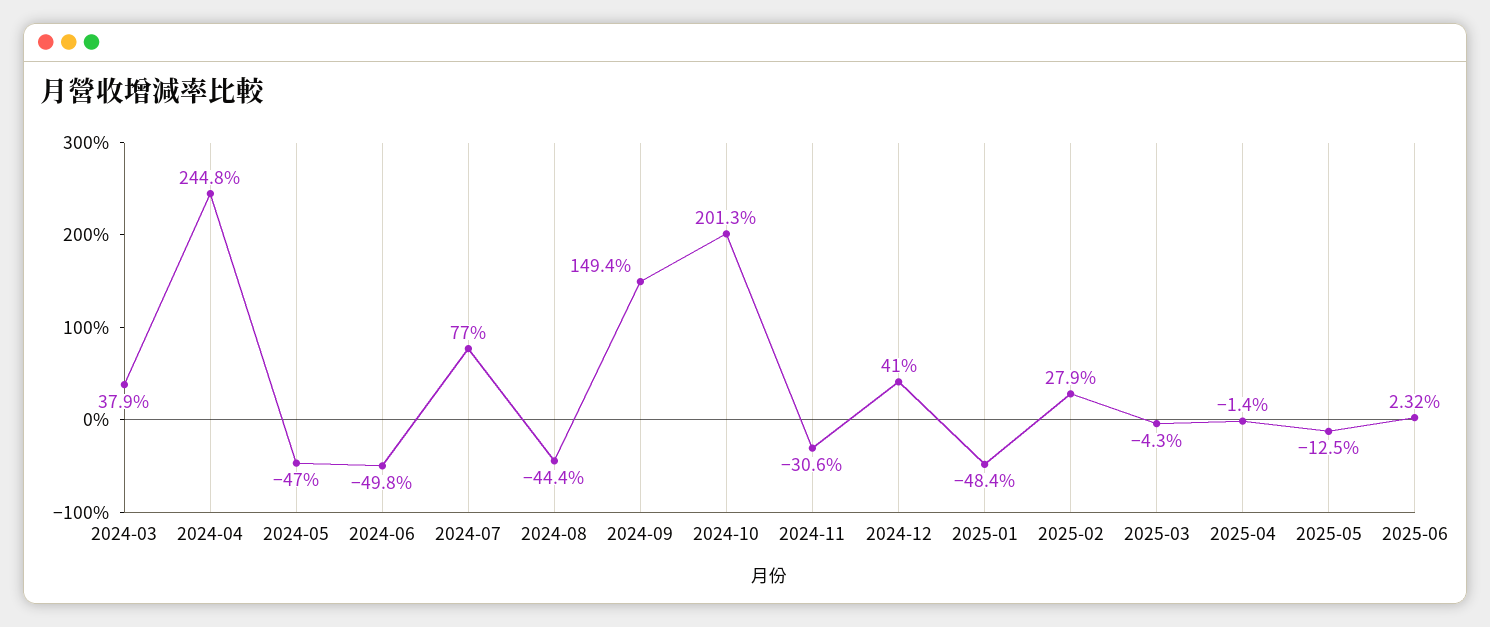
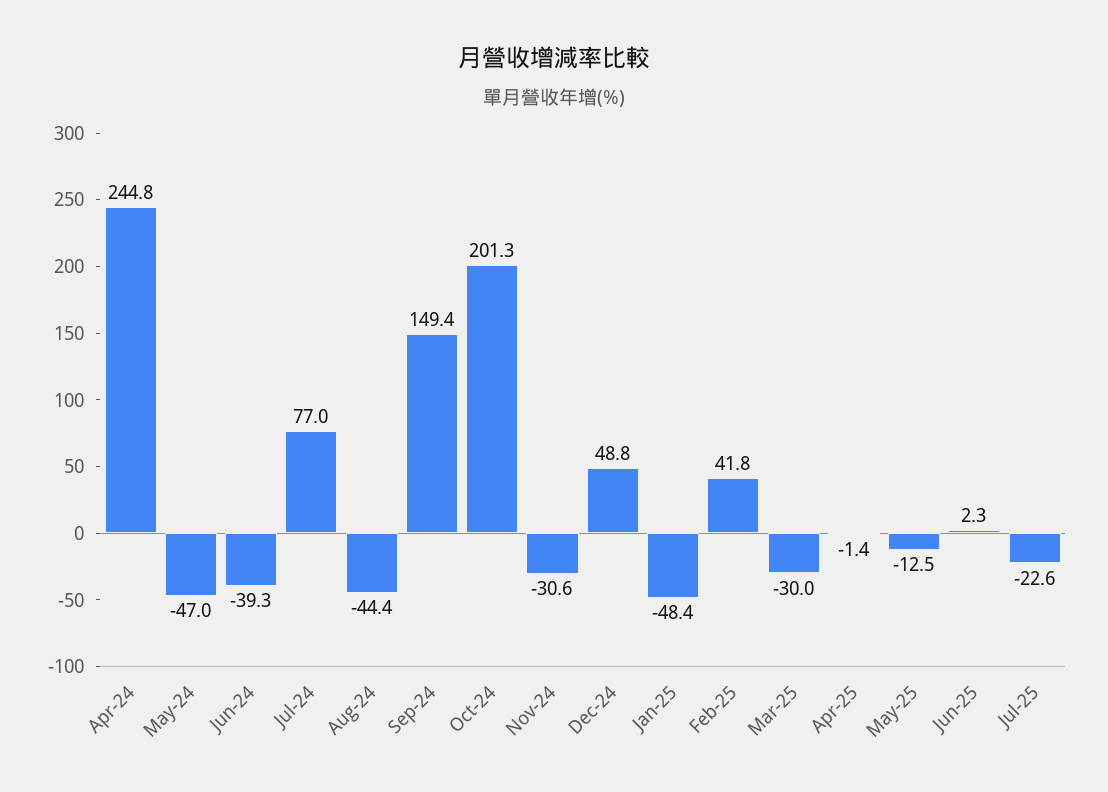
2024-03: 37.9 -> none
2024-06: -49.8 -> -39.3
2024-12: 41 -> 48.8
2025-02: 27.9 -> 41.8
2025-03: -4.3 -> -30
Jul-25: none -> -22.6

